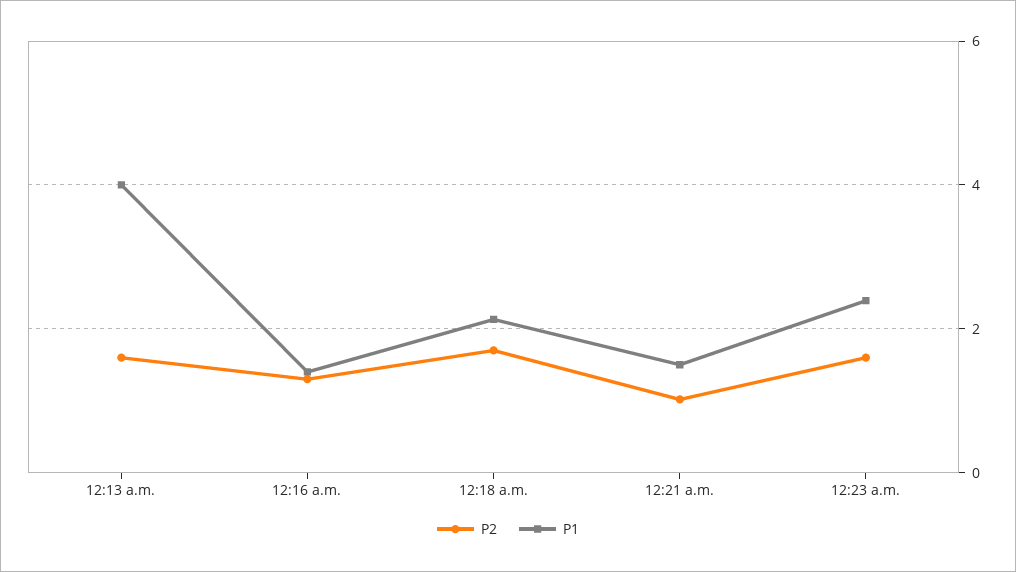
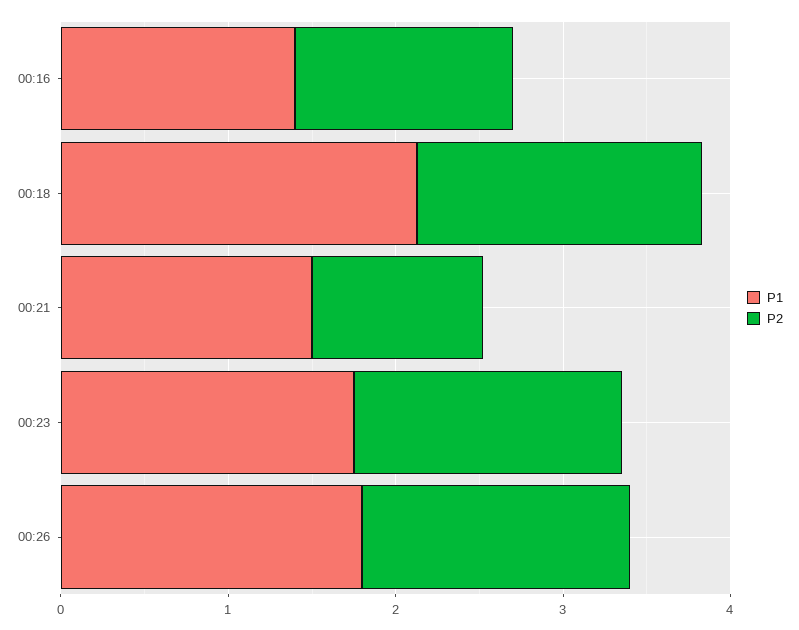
P2, 12:13 a.m.: 1.6 -> none
P1, 12:13 a.m.: 4 -> none
P1, 12:23 a.m.: 2.4 -> 1.8
P1, 00:26: none -> 1.8
P2, 00:26: none -> 1.6

